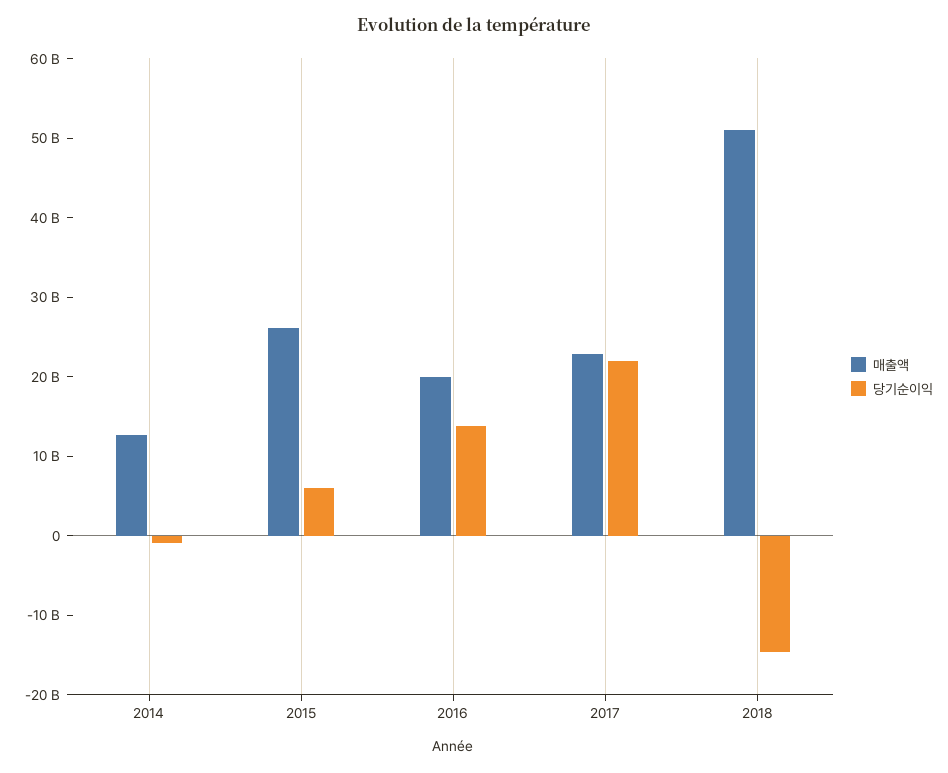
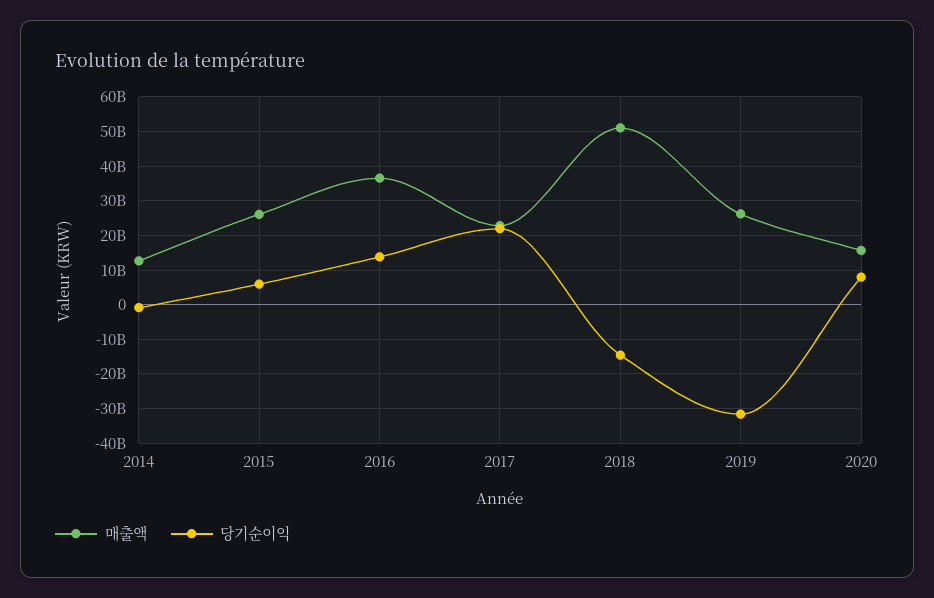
매출액, 2016: 20000000000 -> 36000000000
매출액, 2019: none -> 26000000000
당기순이익, 2019: none -> -32000000000
매출액, 2020: none -> 16000000000
당기순이익, 2020: none -> 8000000000

